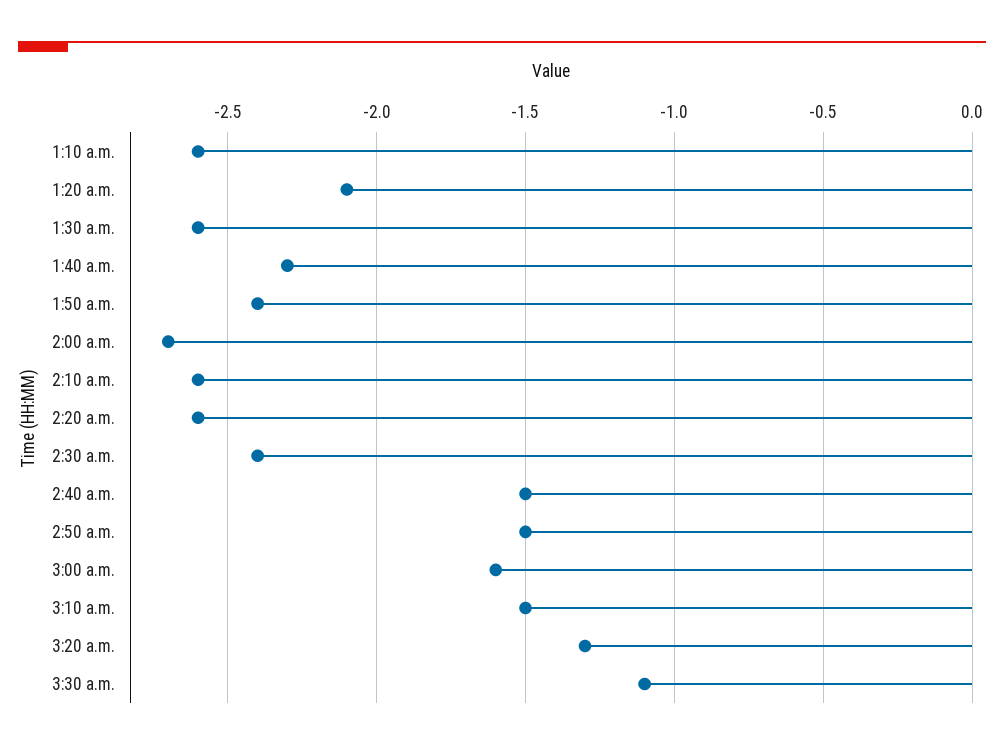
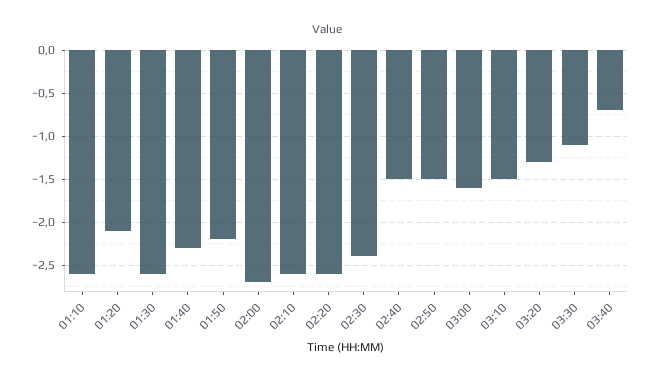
1:50 a.m.: -2.4 -> -2.2
03:40: none -> -0.7

